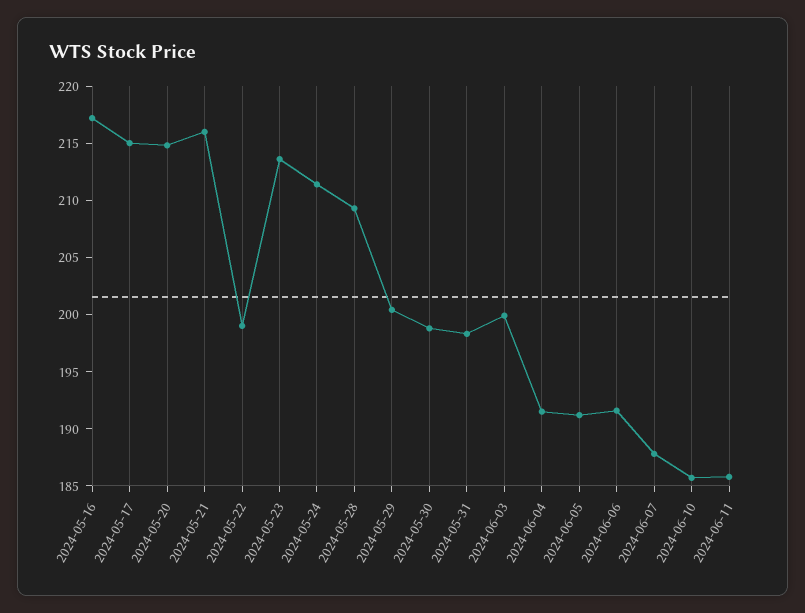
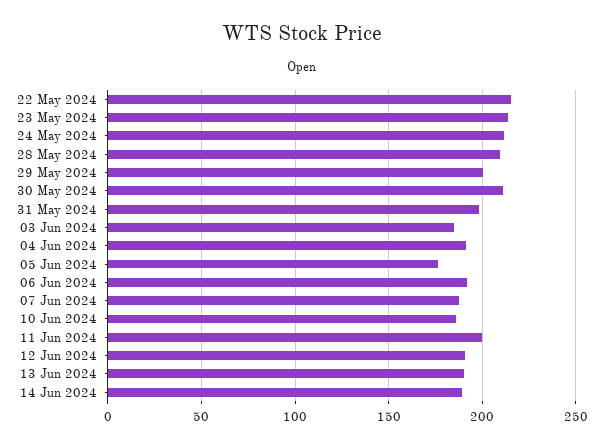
2024-05-16: 217 -> none
2024-05-17: 215 -> none
2024-05-20: 215 -> none
2024-05-21: 216 -> none
2024-05-22: 199 -> 215
2024-05-30: 199 -> 210
2024-06-03: 200 -> 185
2024-06-05: 191 -> 175
2024-06-11: 186 -> 200
12 Jun 2024: none -> 190
13 Jun 2024: none -> 190
14 Jun 2024: none -> 190

